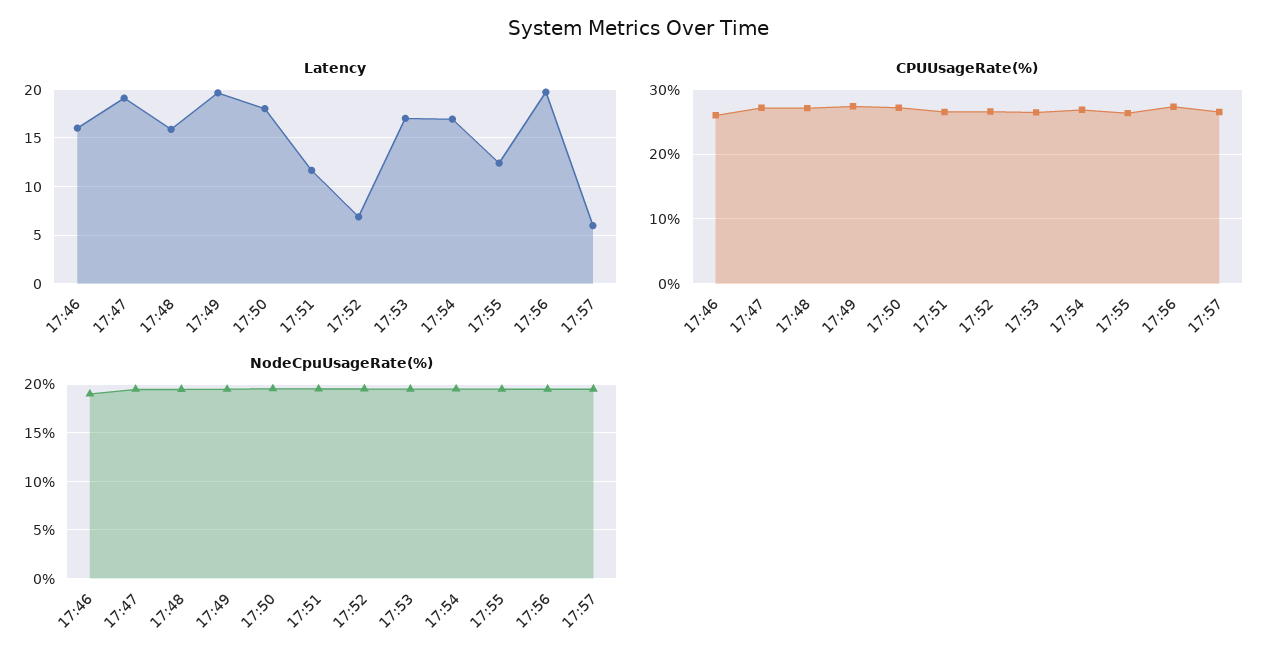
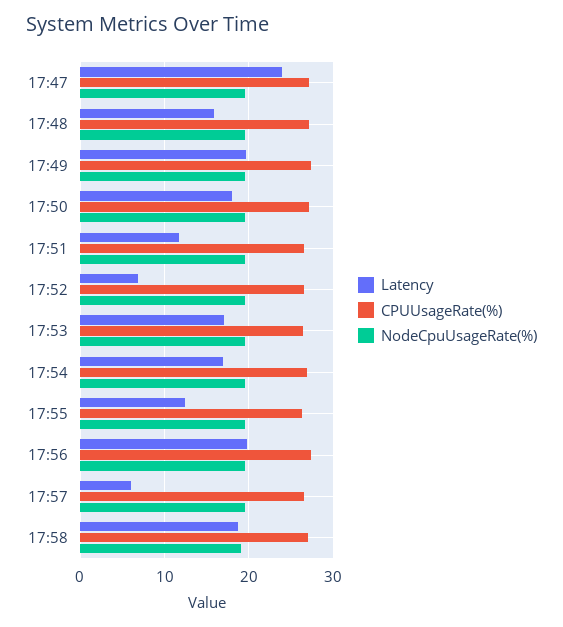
Latency, 17:46: 16 -> none
Latency, 17:47: 19 -> 24
CPUUsageRate(%), 17:46: 26 -> none
NodeCpuUsageRate(%), 17:46: 19 -> none
Latency, 17:58: none -> 19
CPUUsageRate(%), 17:58: none -> 27
NodeCpuUsageRate(%), 17:58: none -> 19

